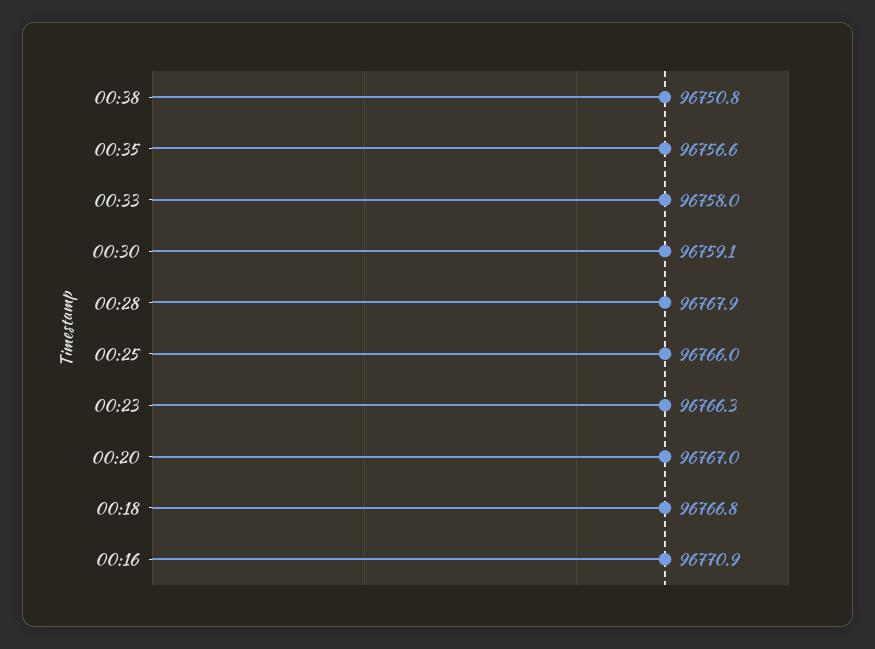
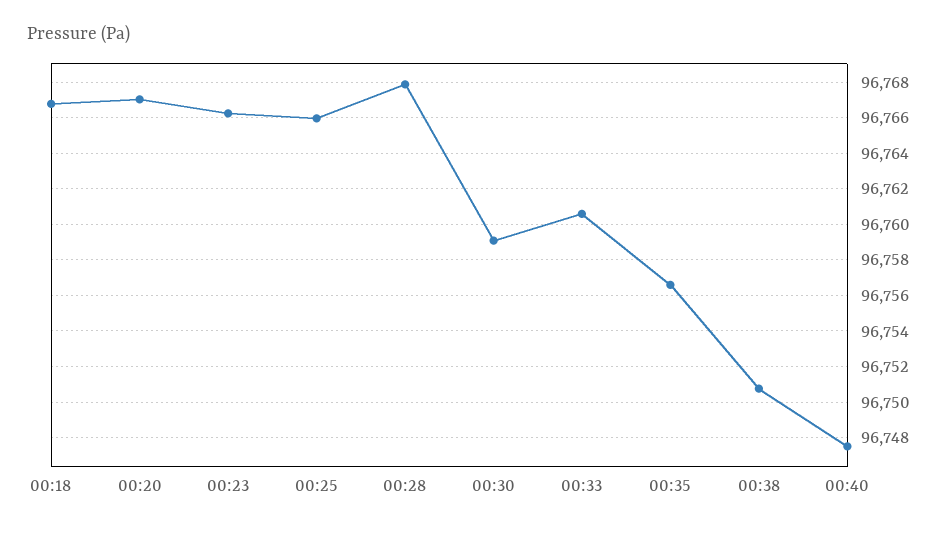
00:33: 96758 -> 96760.5
00:16: 96770.9 -> none
00:40: none -> 96747.5

